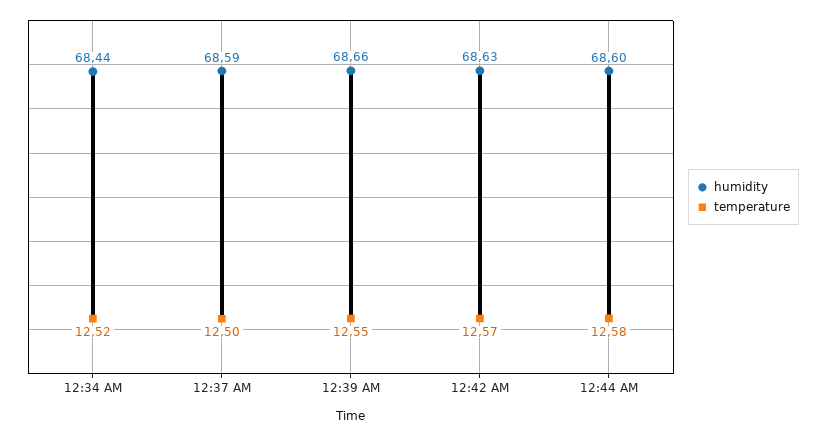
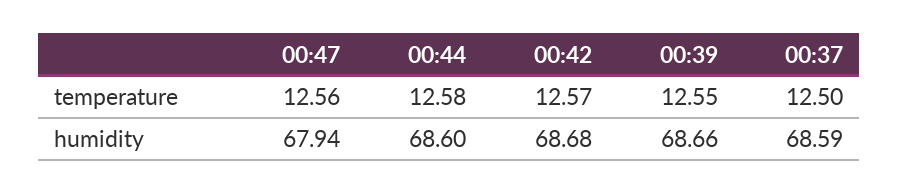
humidity, 12:34 AM: 68.44 -> none
temperature, 12:34 AM: 12.52 -> none
humidity, 12:42 AM: 68.63 -> 68.68
temperature, 00:47: none -> 12.56
humidity, 00:47: none -> 67.94

